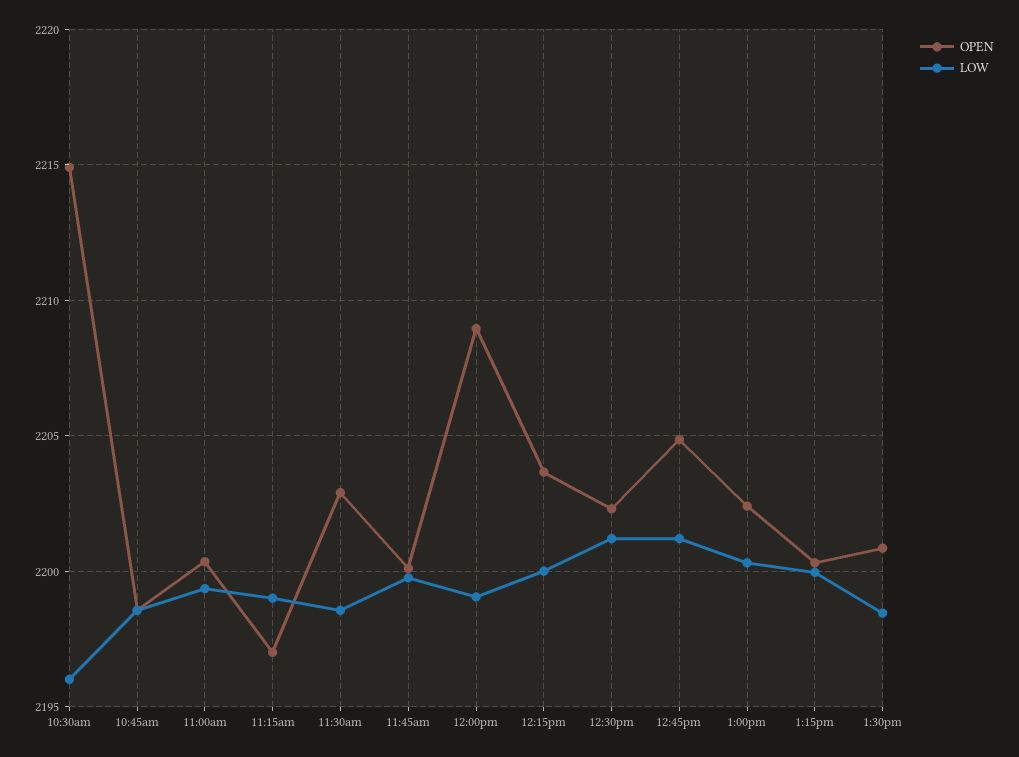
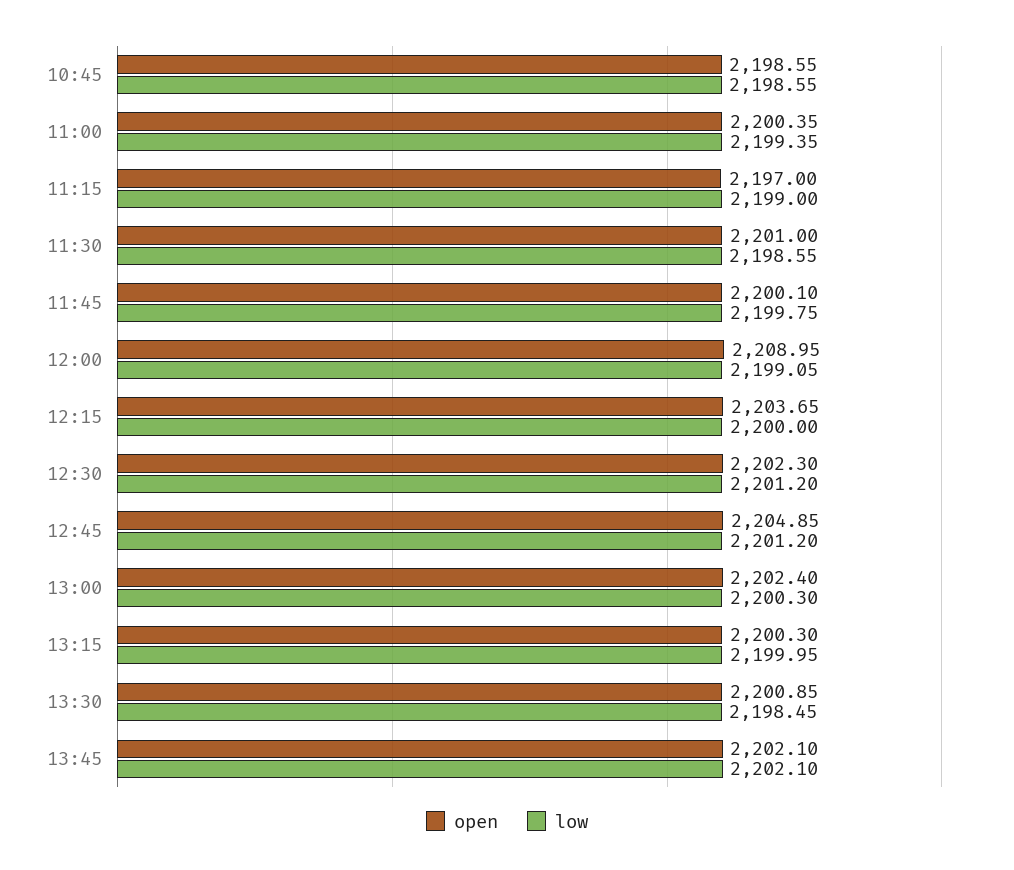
OPEN, 10:30am: 2215 -> none
LOW, 10:30am: 2196 -> none
OPEN, 11:30am: 2203 -> 2201
OPEN, 13:45: none -> 2202.1
LOW, 13:45: none -> 2202.1

